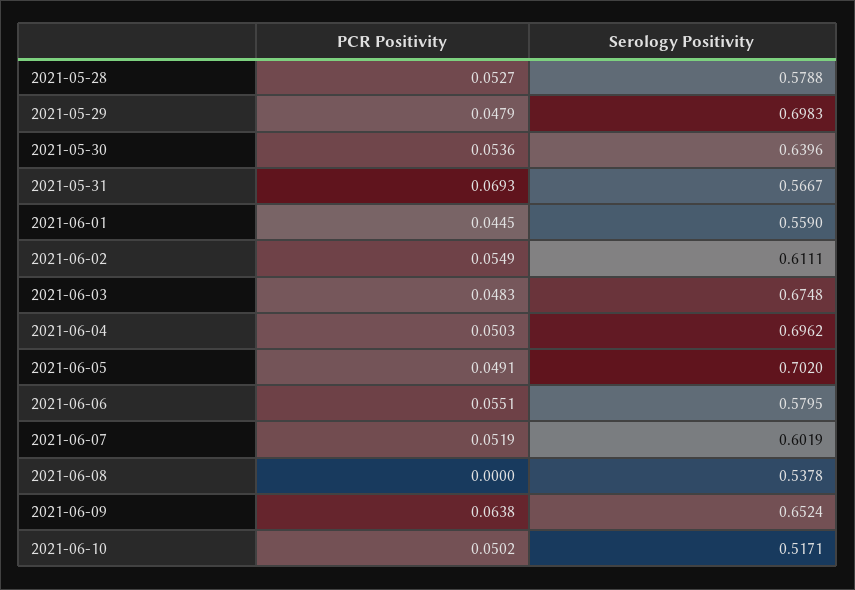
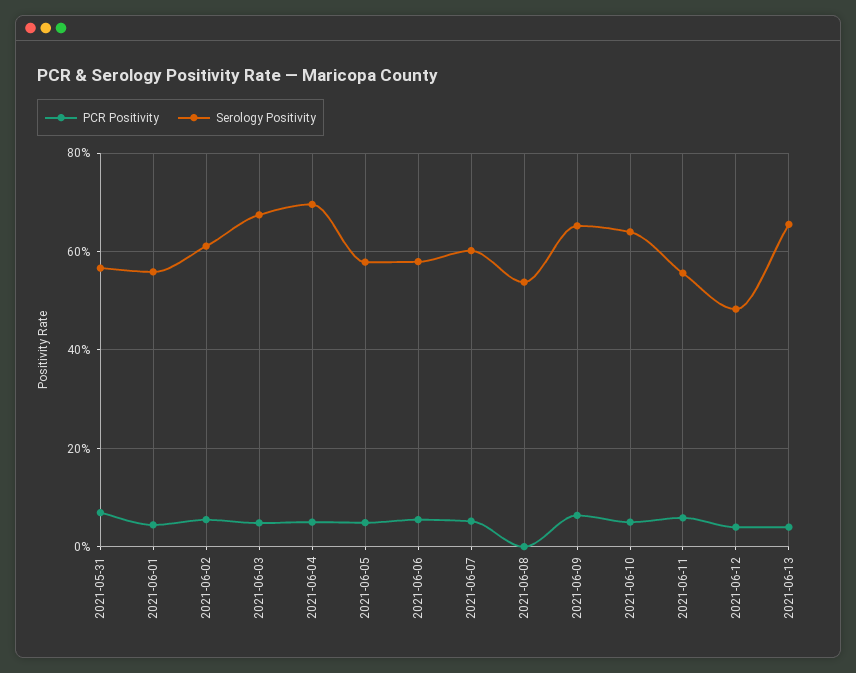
PCR Positivity, 2021-05-28: 0.0527 -> none
Serology Positivity, 2021-05-28: 0.5788 -> none
PCR Positivity, 2021-05-29: 0.0479 -> none
Serology Positivity, 2021-05-29: 0.6983 -> none
PCR Positivity, 2021-05-30: 0.0536 -> none
Serology Positivity, 2021-05-30: 0.6396 -> none
Serology Positivity, 2021-06-05: 0.702 -> 0.58
Serology Positivity, 2021-06-10: 0.5171 -> 0.64
PCR Positivity, 2021-06-11: none -> 0.06
Serology Positivity, 2021-06-11: none -> 0.56
PCR Positivity, 2021-06-12: none -> 0.04
Serology Positivity, 2021-06-12: none -> 0.48
PCR Positivity, 2021-06-13: none -> 0.04
Serology Positivity, 2021-06-13: none -> 0.66

